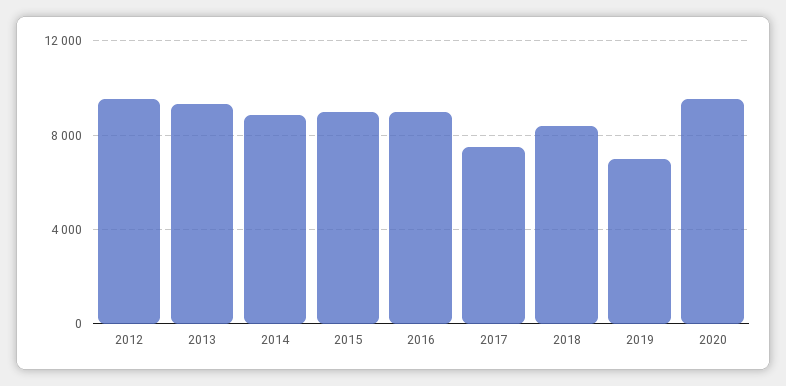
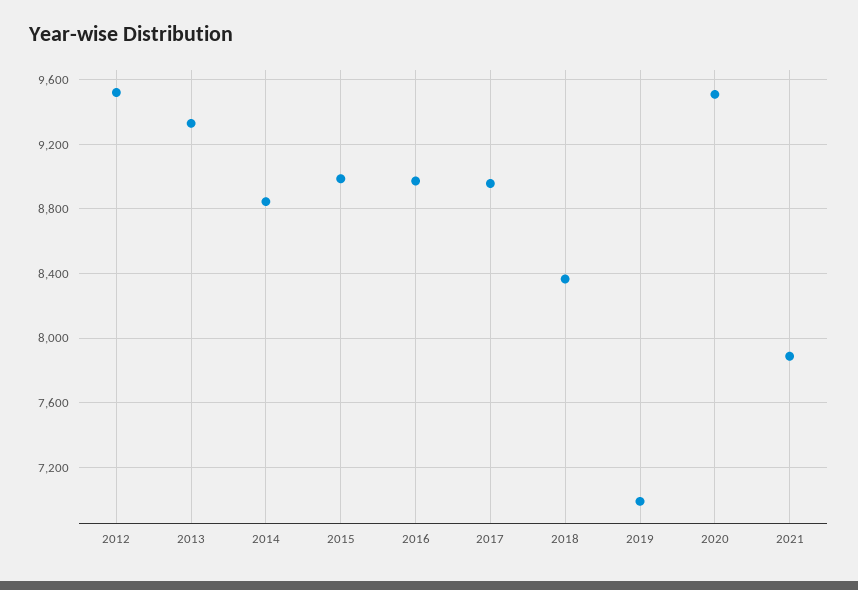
2017: 7500 -> 8950
2021: none -> 7900

